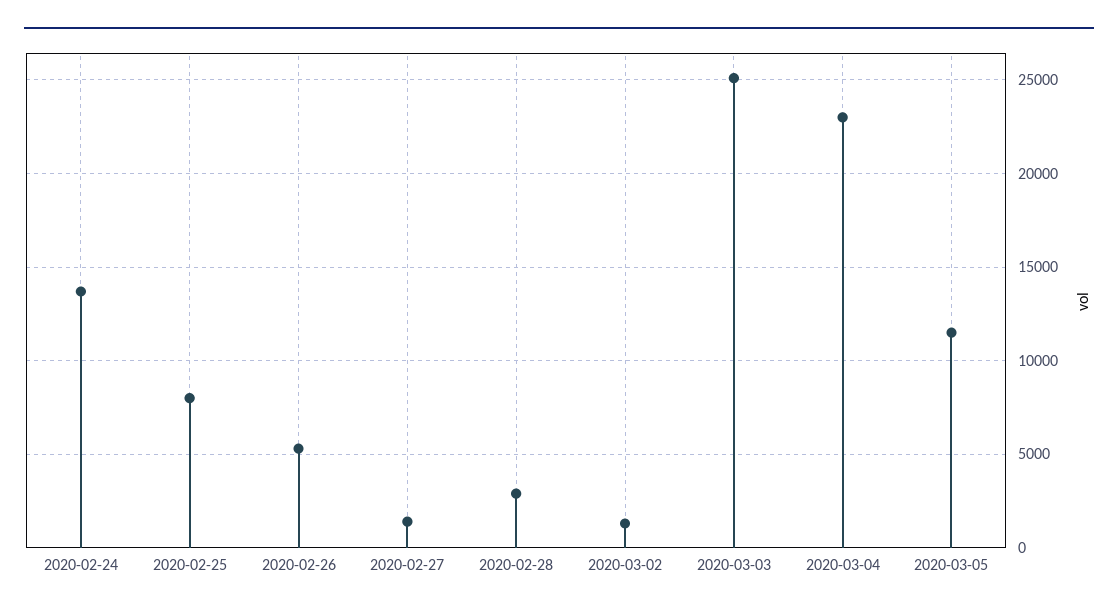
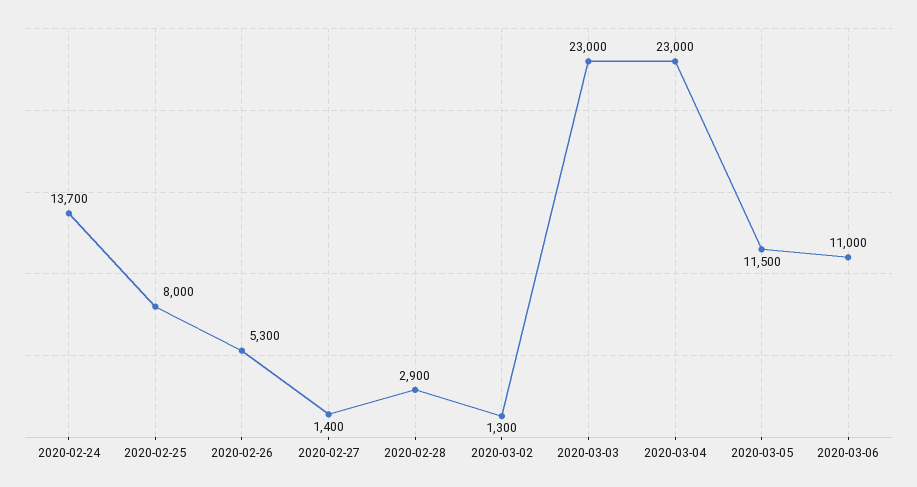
2020-03-03: 25000 -> 23000
2020-03-06: none -> 11000

